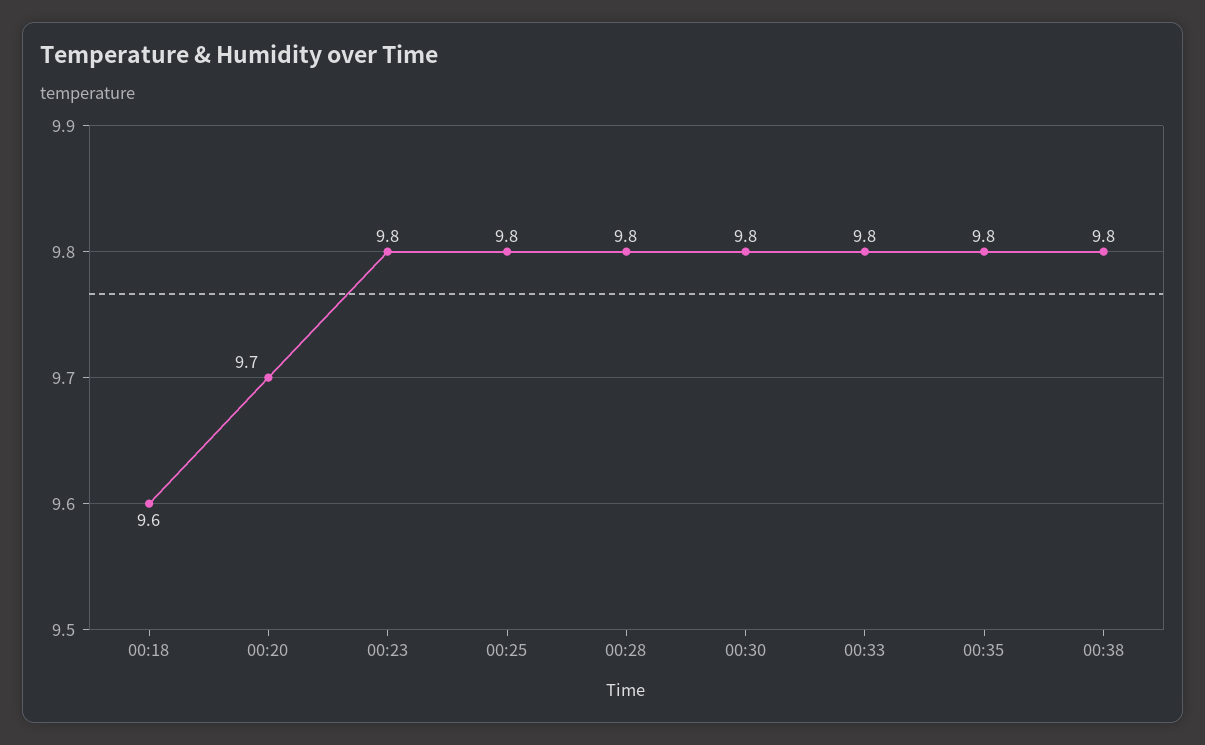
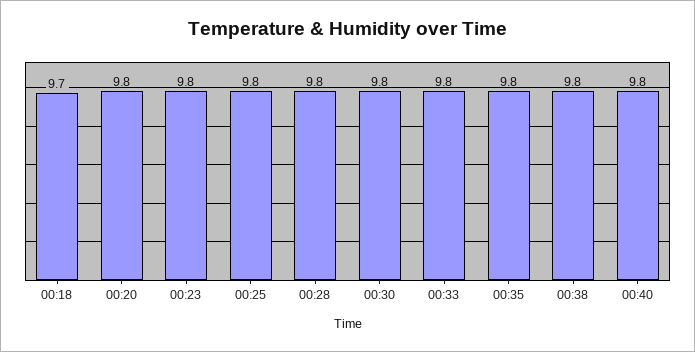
00:18: 9.6 -> 9.7
00:20: 9.7 -> 9.8
00:40: none -> 9.8

